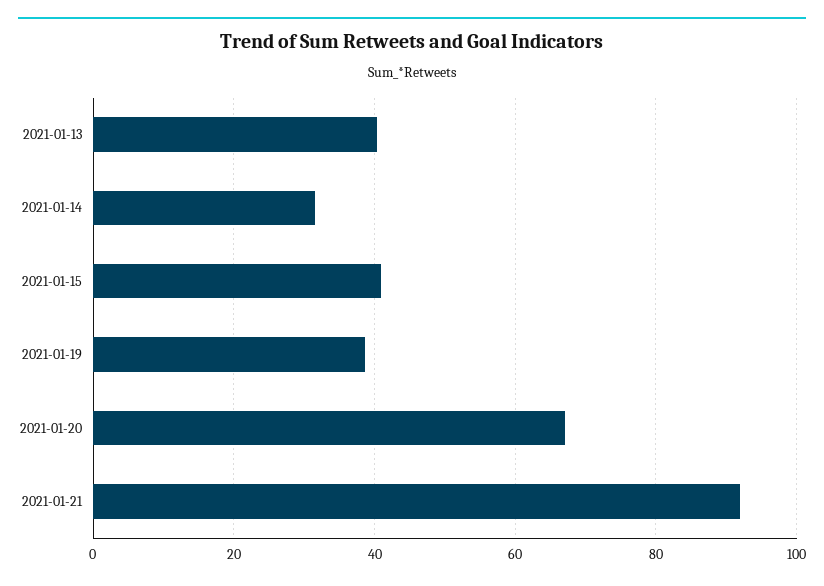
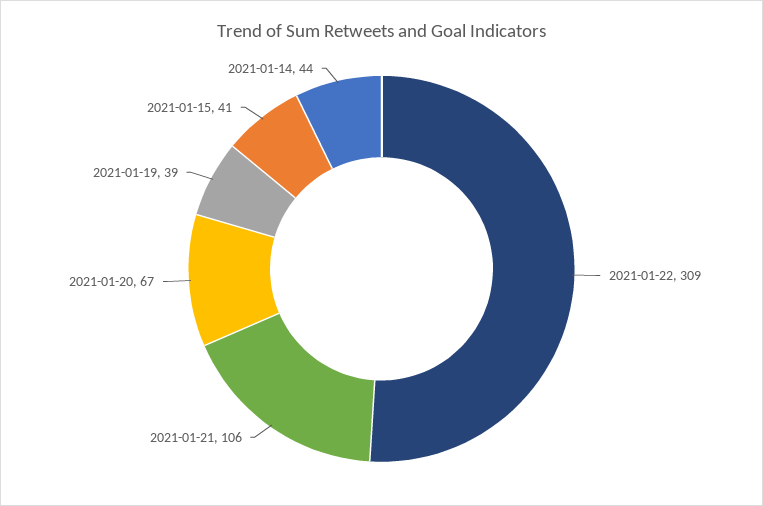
2021-01-13: 40 -> none
2021-01-14: 32 -> 44
2021-01-21: 92 -> 106
2021-01-22: none -> 309

